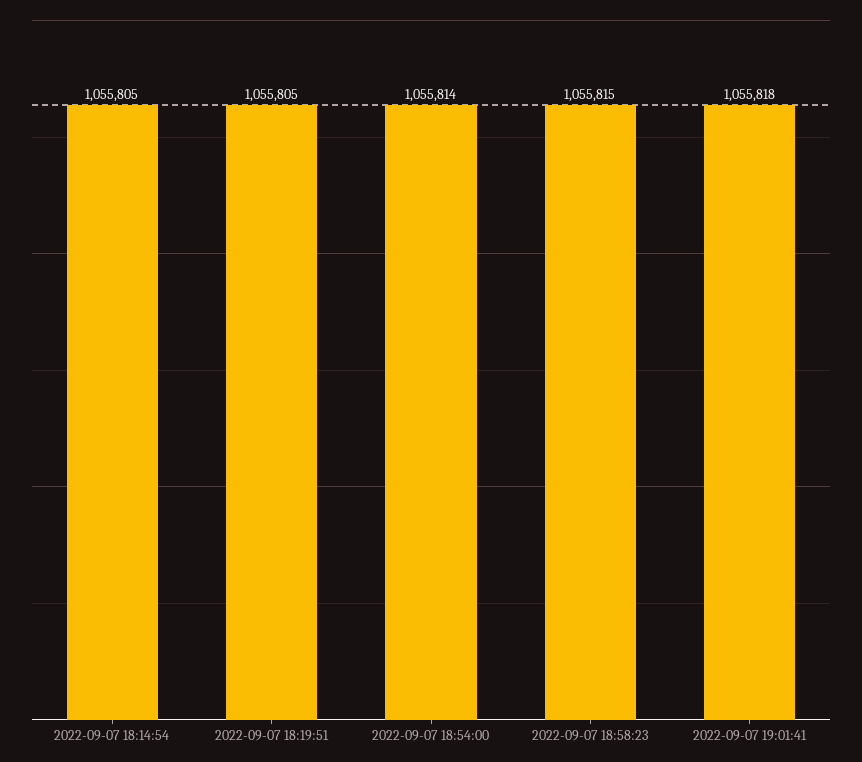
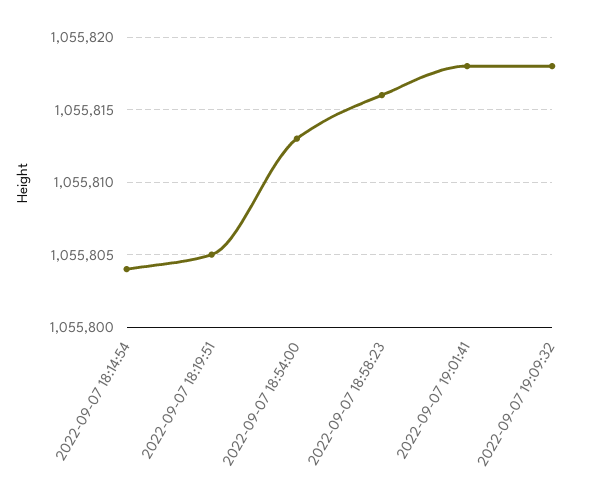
2022-09-07 18:14:54: 1055805 -> 1055804
2022-09-07 18:54:00: 1055814 -> 1055813
2022-09-07 18:58:23: 1055815 -> 1055816
2022-09-07 19:09:32: none -> 1055818

